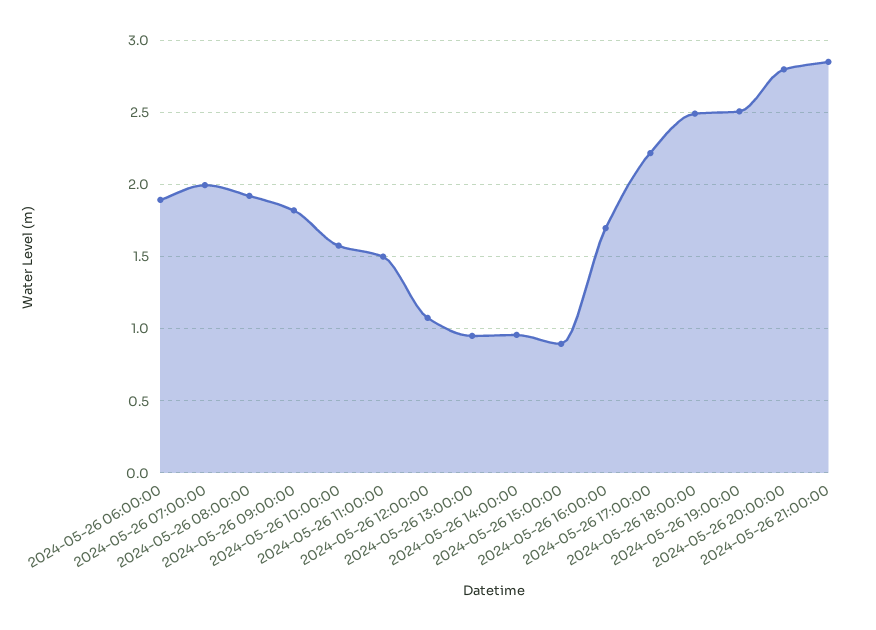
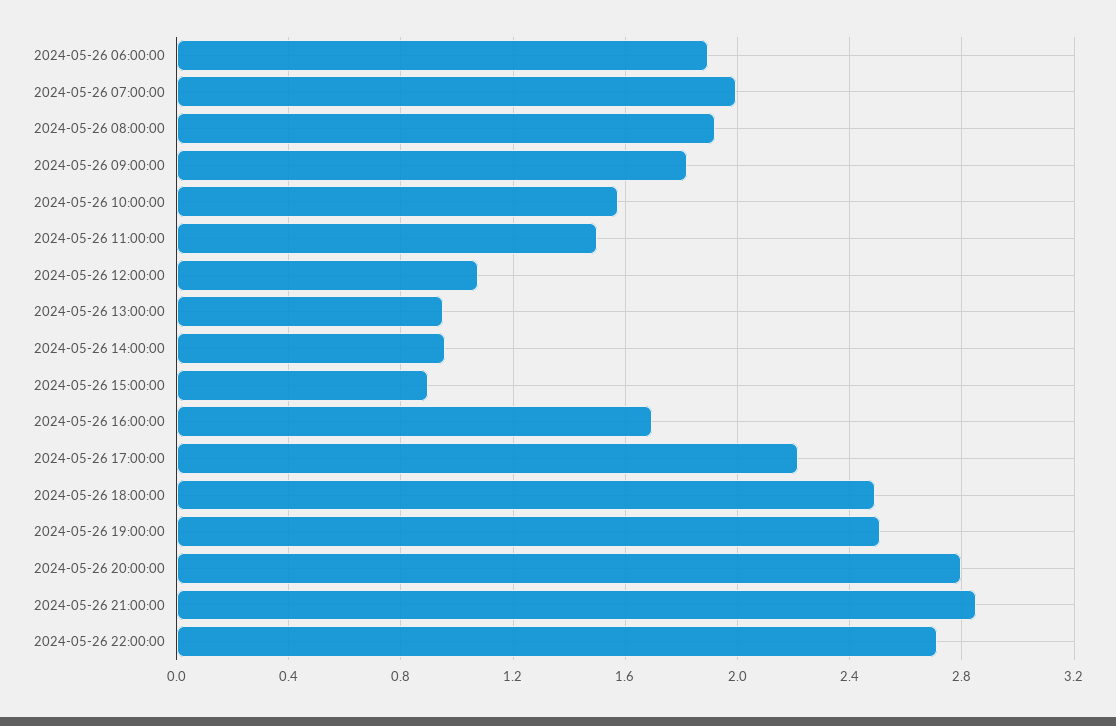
2024-05-26 22:00:00: none -> 2.7

